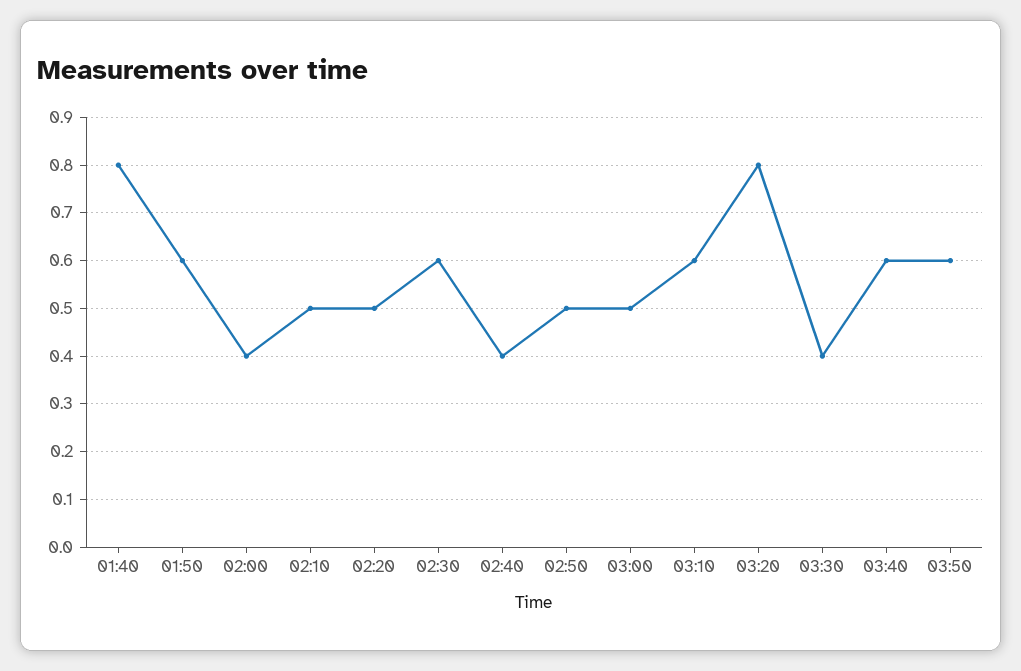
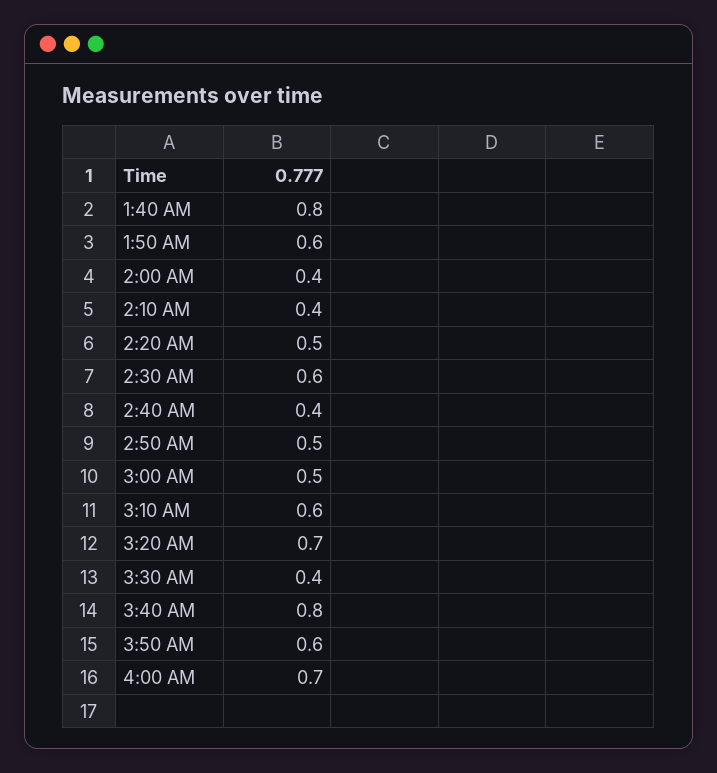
02:10: 0.5 -> 0.4
03:20: 0.8 -> 0.7
03:40: 0.6 -> 0.8
4:00 AM: none -> 0.7

